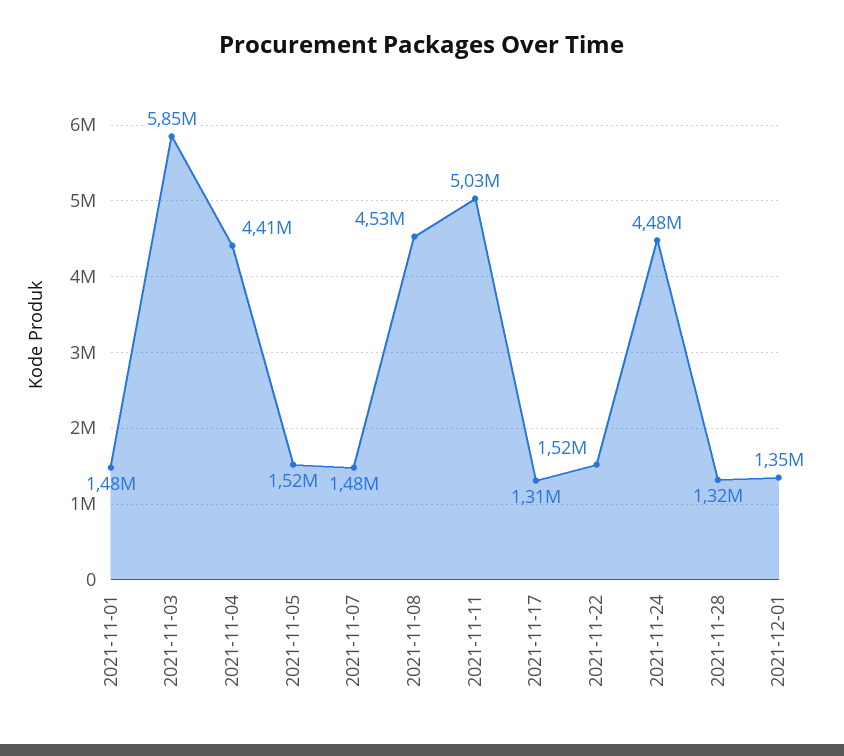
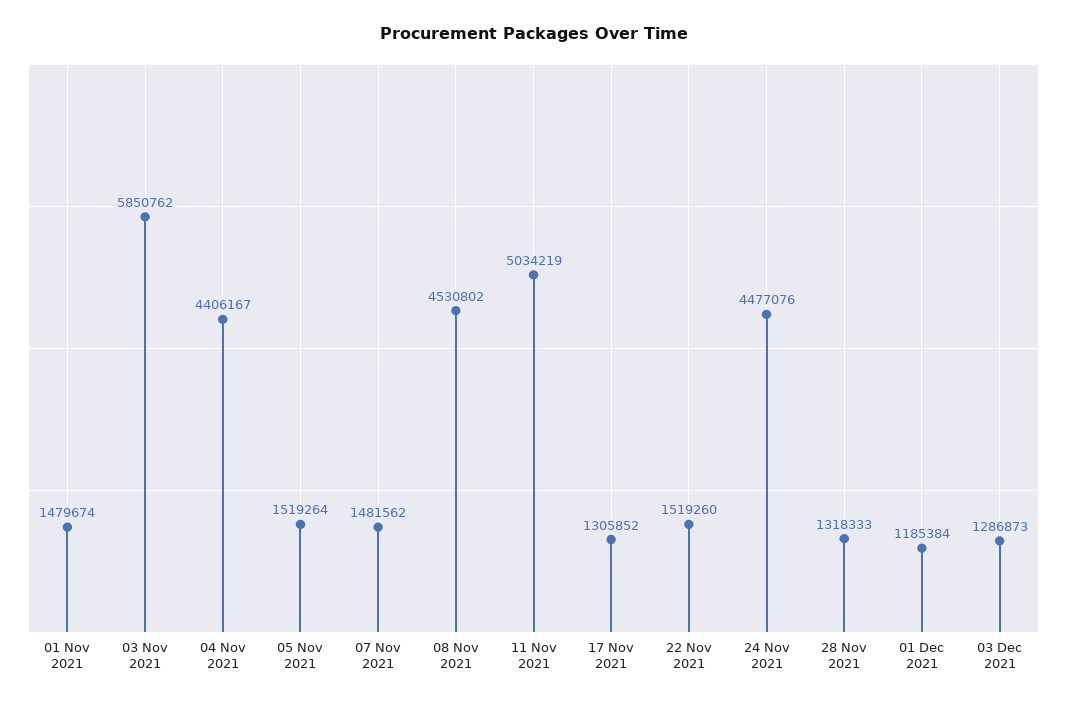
2021-12-01: 1350000 -> 1185384
03 Dec 2021: none -> 1286873

